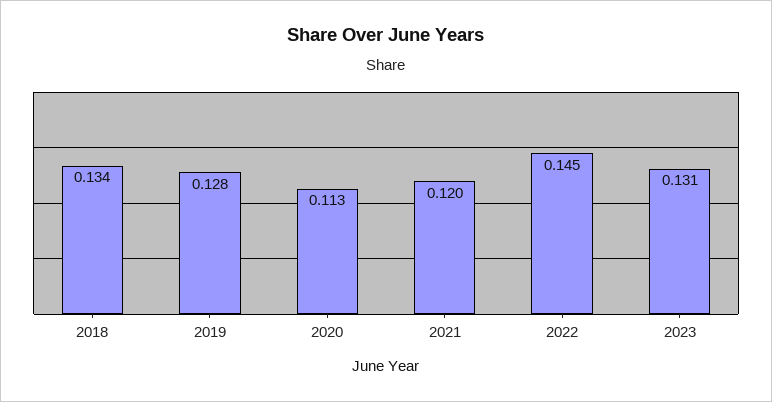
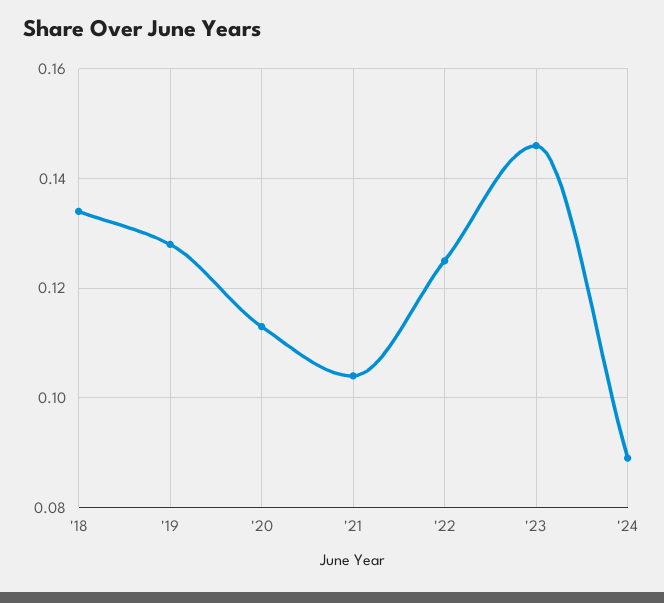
2021: 0.12 -> 0.105
2022: 0.145 -> 0.125
2023: 0.131 -> 0.145
'24: none -> 0.09

